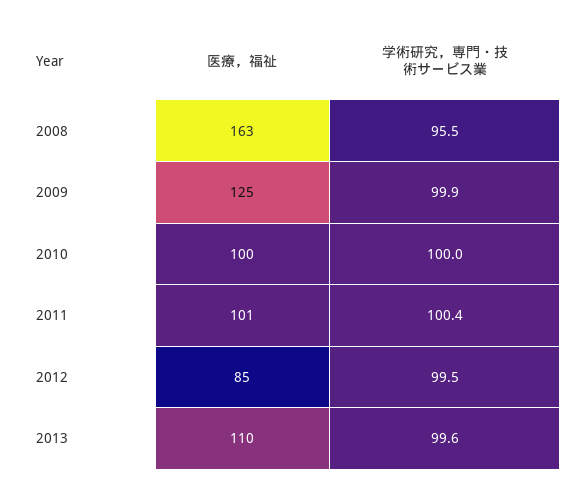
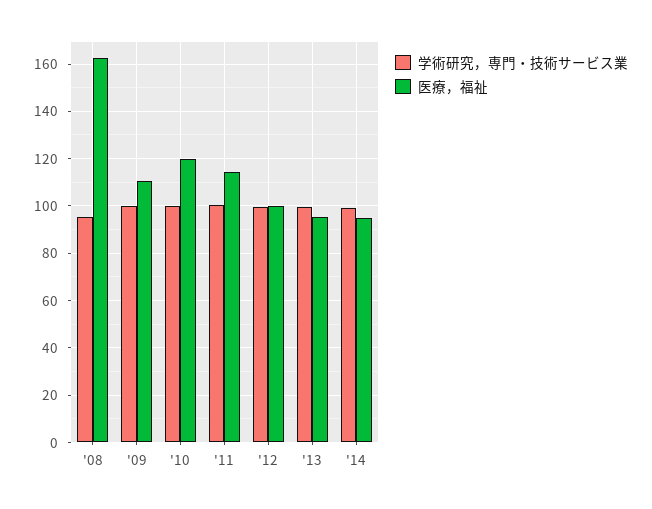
医療，福祉, 2009: 125 -> 110
医療，福祉, 2010: 100 -> 120
医療，福祉, 2011: 101 -> 115
医療，福祉, 2012: 85 -> 100
医療，福祉, 2013: 110 -> 95
学術研究，専門・技術サービス業, '14: none -> 100
医療，福祉, '14: none -> 95

